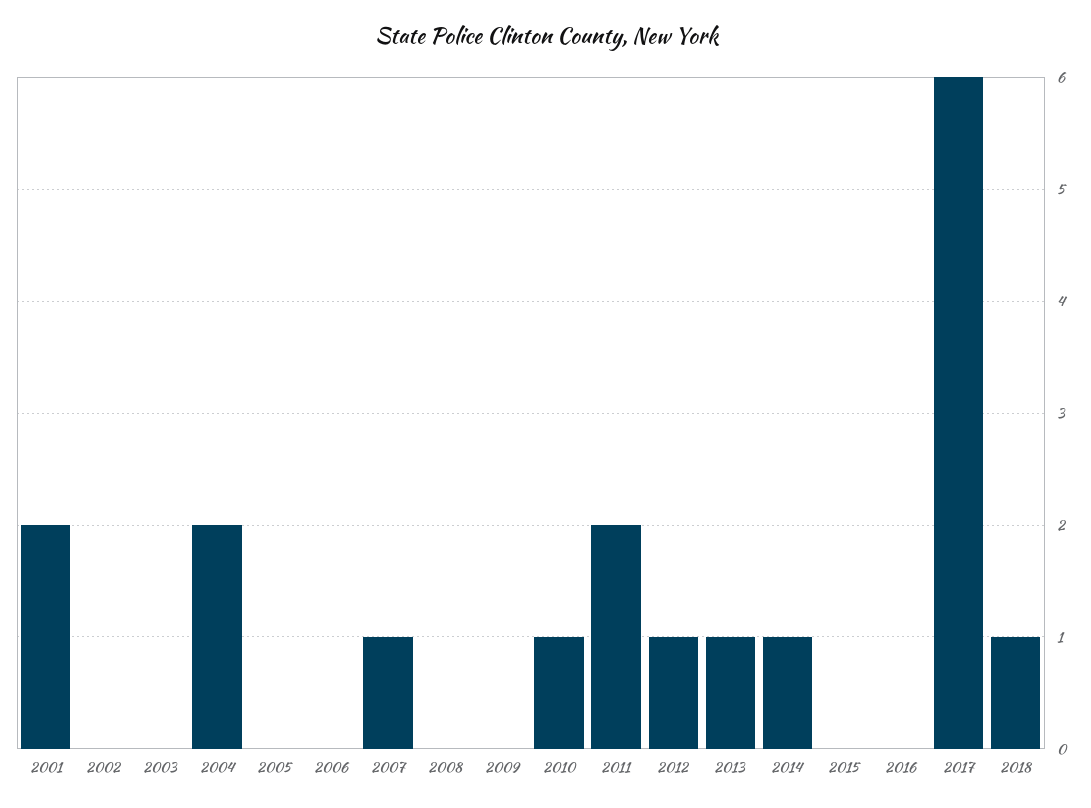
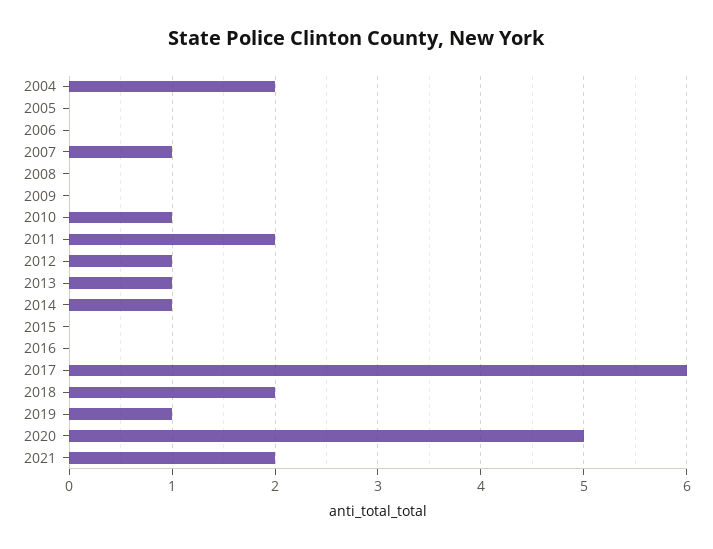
2001: 2 -> none
2002: 0 -> none
2003: 0 -> none
2018: 1 -> 2
2019: none -> 1
2020: none -> 5
2021: none -> 2

